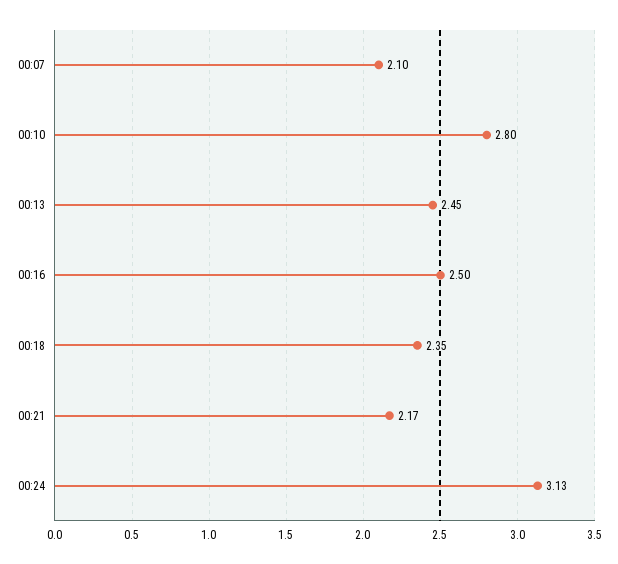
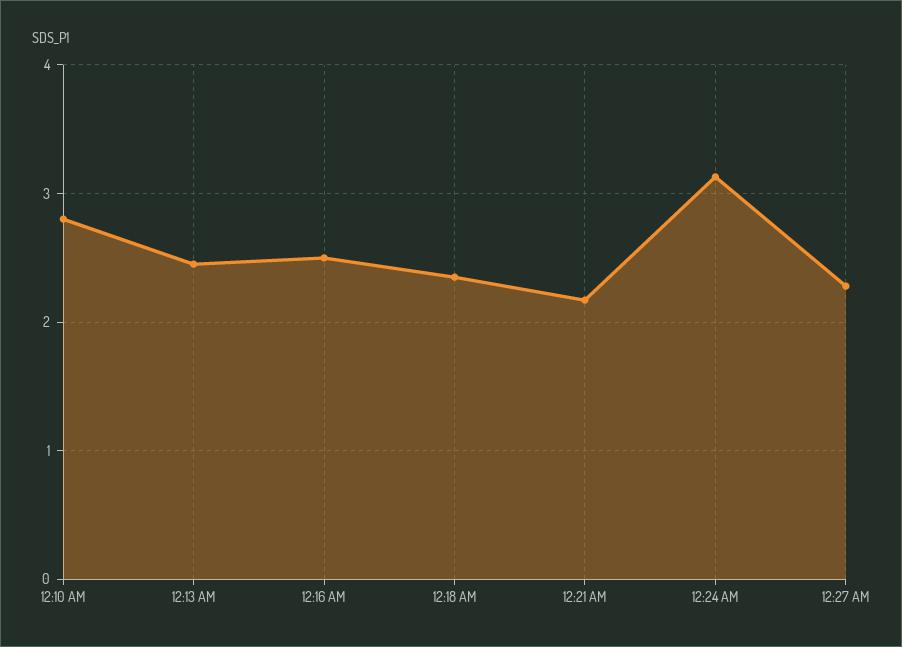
00:07: 2.1 -> none
12:27 AM: none -> 2.3

